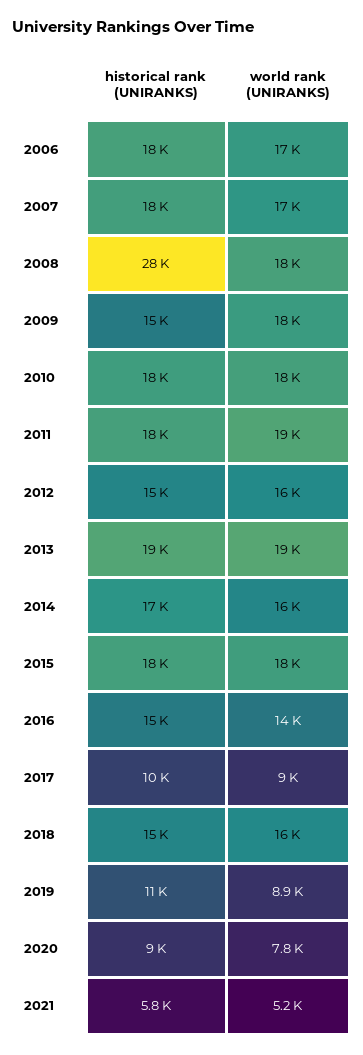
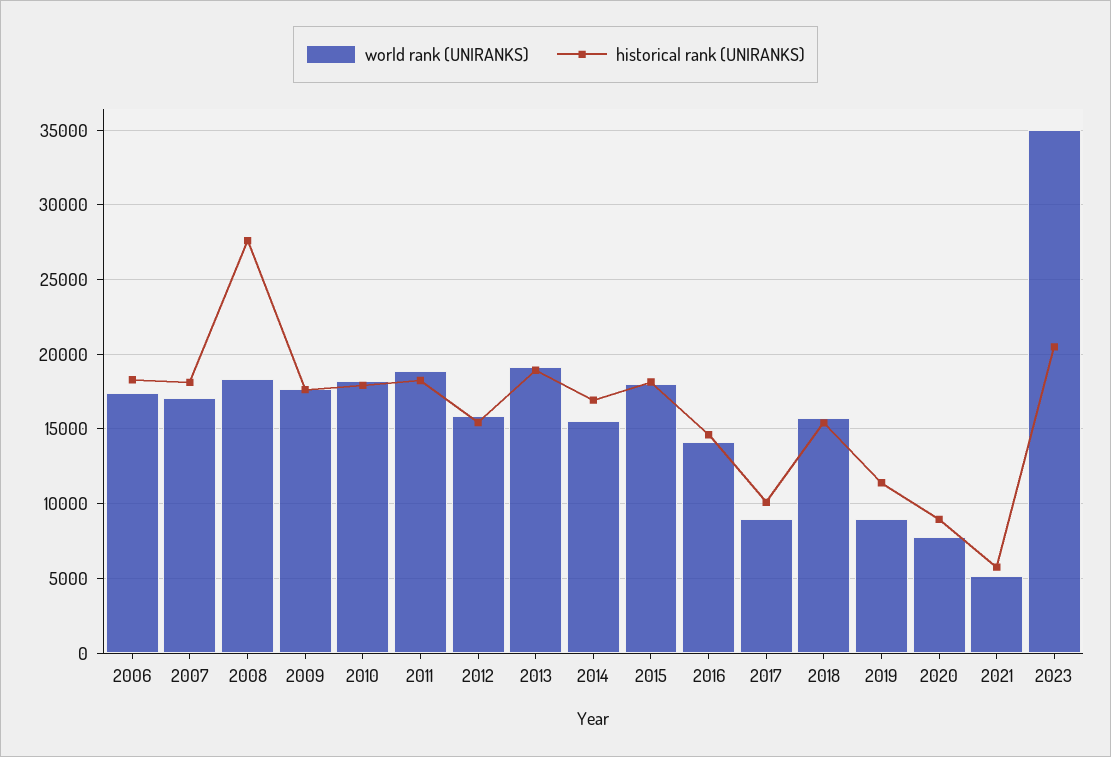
historical rank (UNIRANKS), 2009: 15000 -> 17500
world rank (UNIRANKS), 2023: none -> 35000
historical rank (UNIRANKS), 2023: none -> 20500

